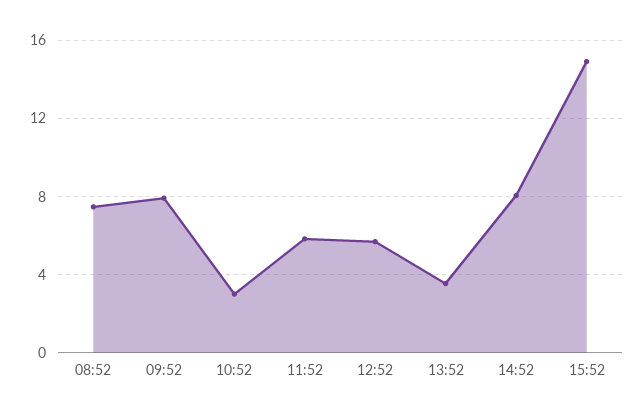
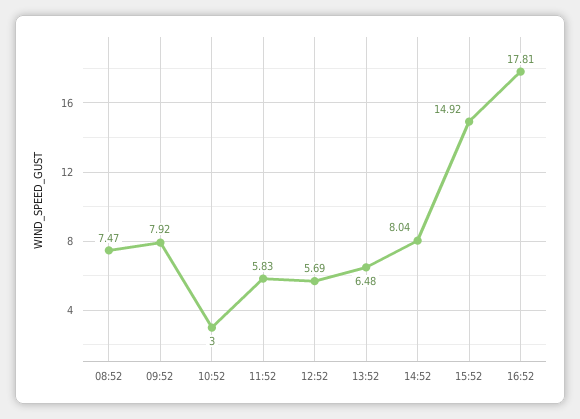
13:52: 3.5 -> 6.48
16:52: none -> 17.81

